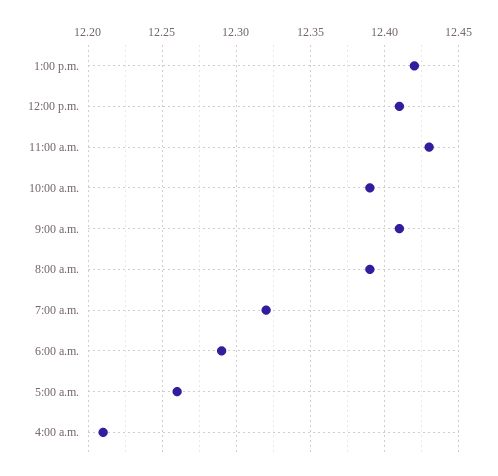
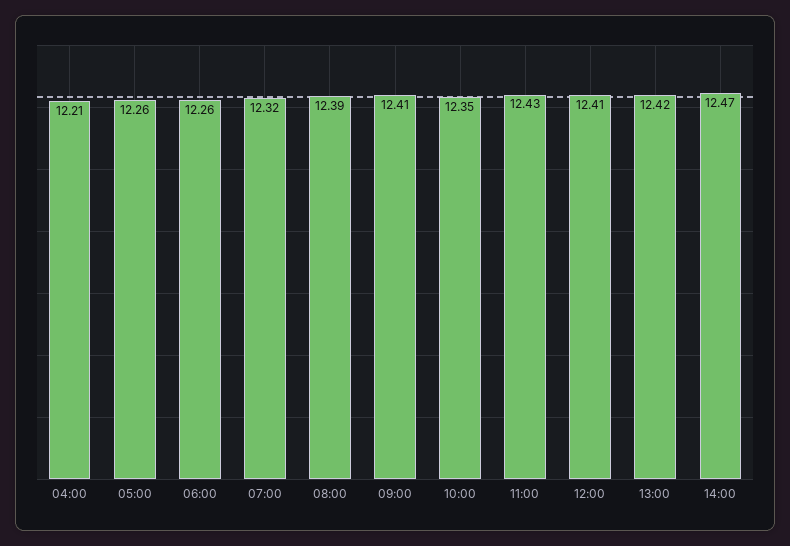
10:00 a.m.: 12.39 -> 12.35
6:00 a.m.: 12.29 -> 12.26
14:00: none -> 12.47

